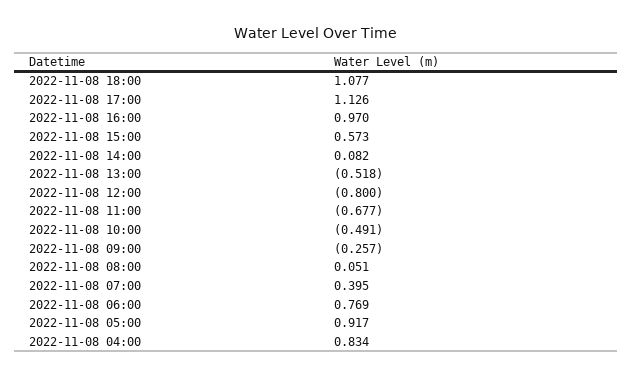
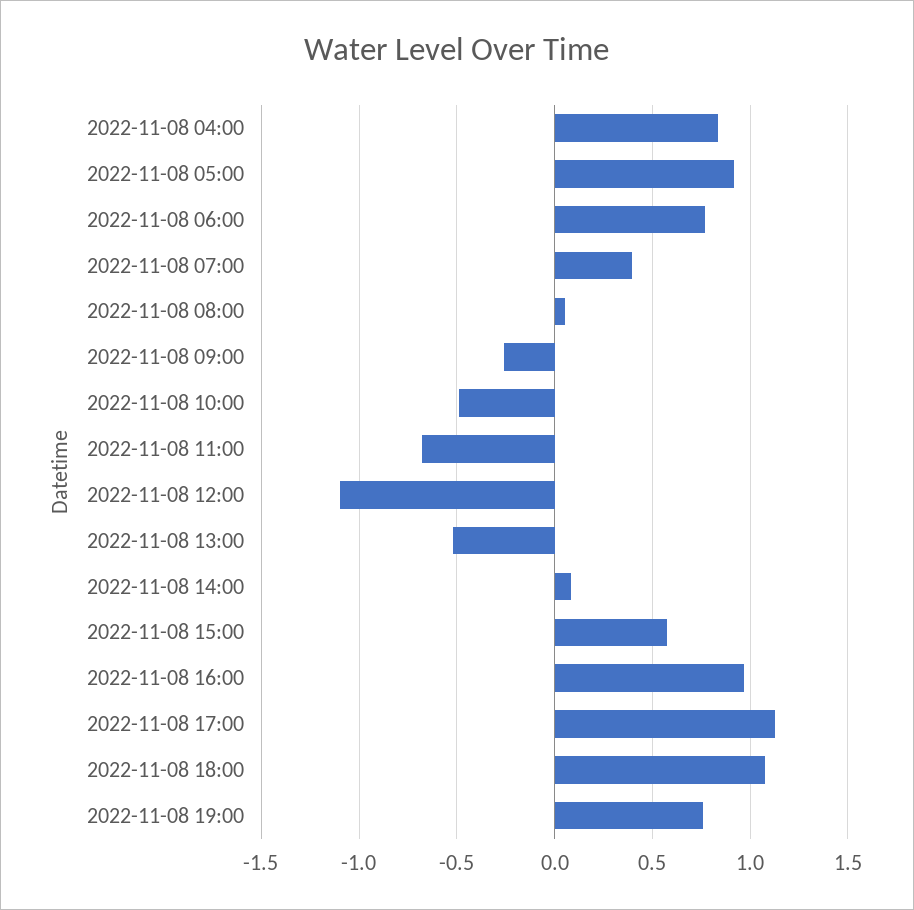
2022-11-08 12:00: -0.8 -> -1.1
2022-11-08 19:00: none -> 0.75

